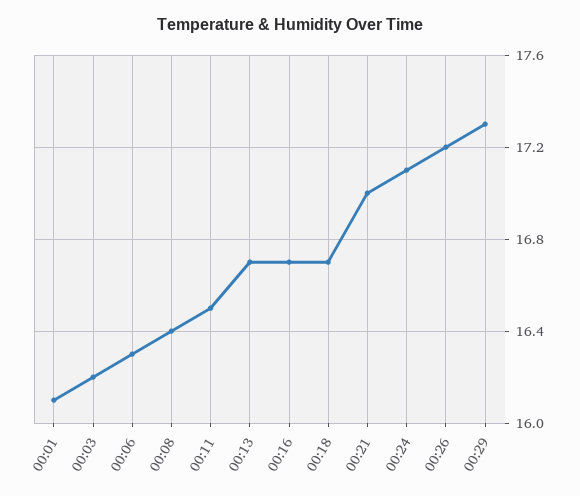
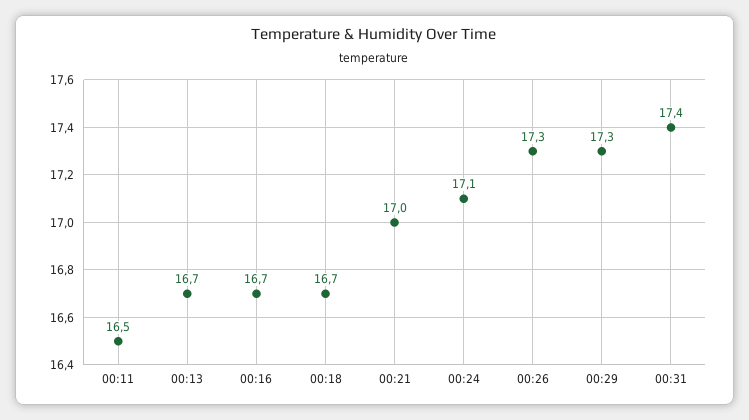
00:01: 16.1 -> none
00:03: 16.2 -> none
00:06: 16.3 -> none
00:08: 16.4 -> none
00:26: 17.2 -> 17.3
00:31: none -> 17.4

